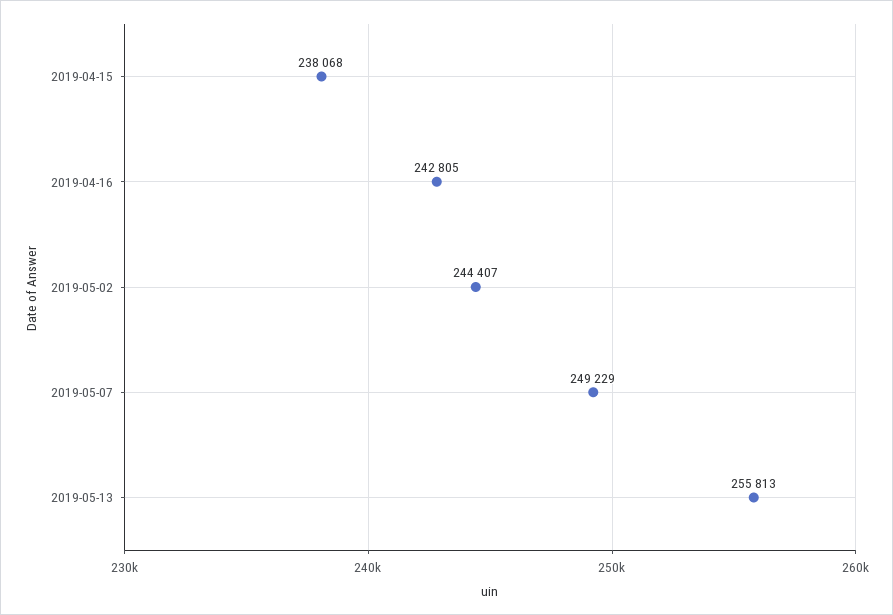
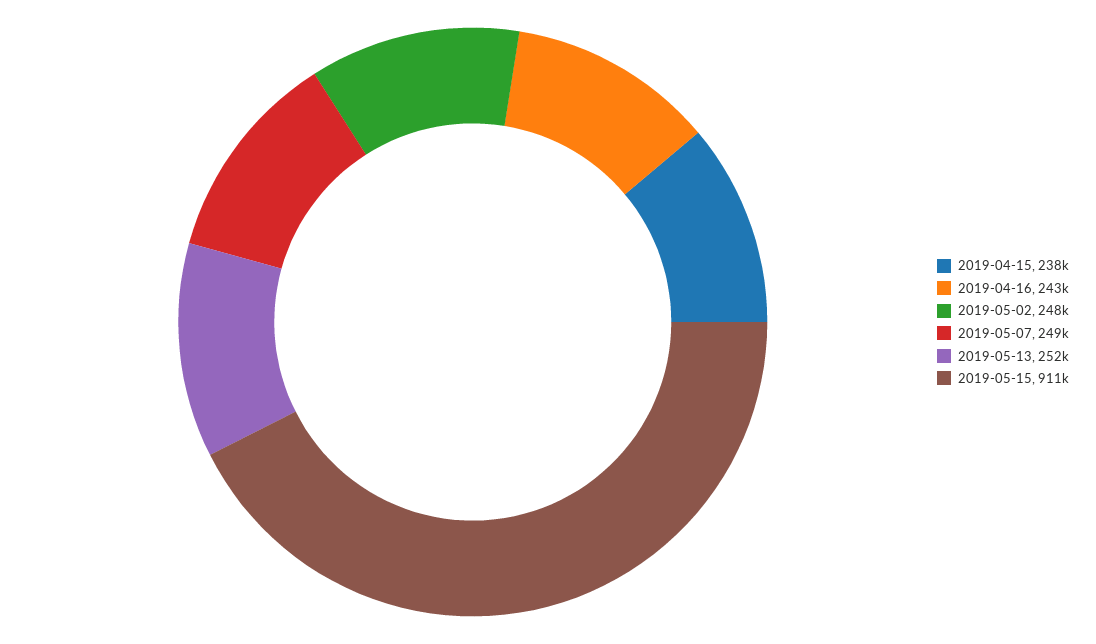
2019-05-02: 244407 -> 248000
2019-05-13: 255813 -> 252000
2019-05-15: none -> 911000

